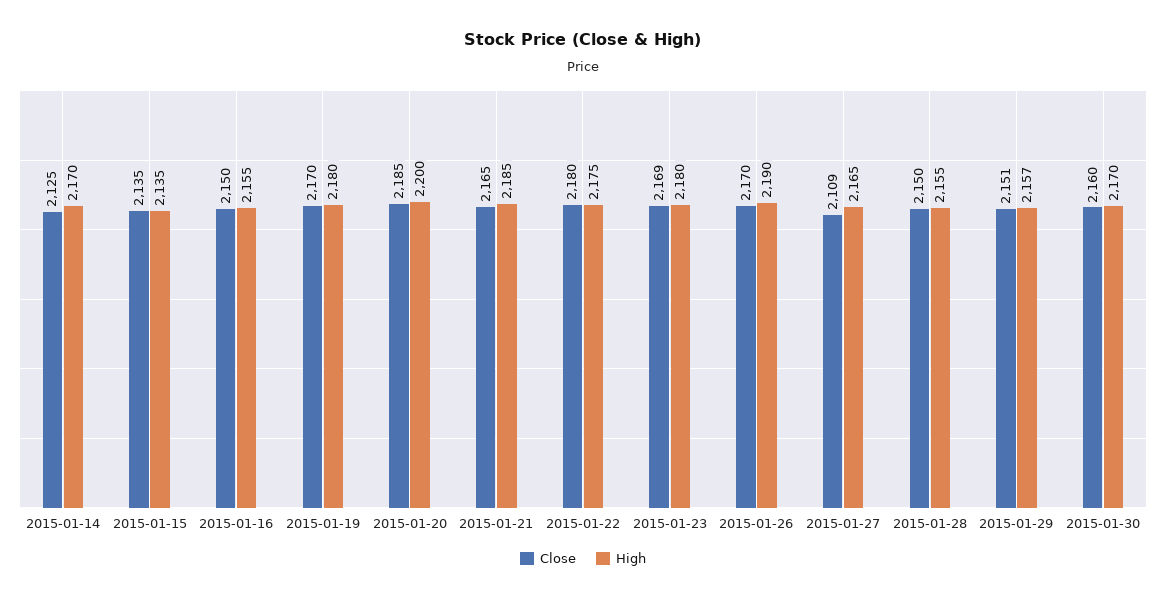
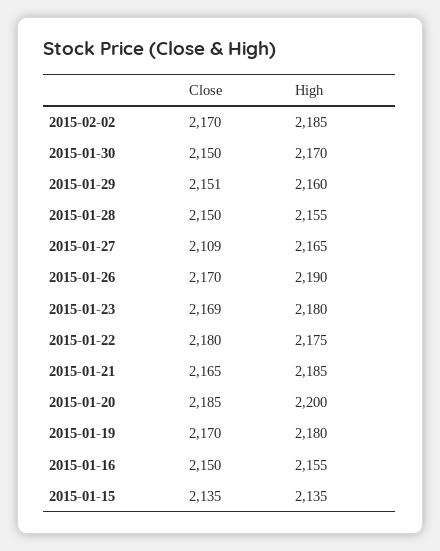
Close, 2015-01-14: 2125 -> none
High, 2015-01-14: 2170 -> none
High, 2015-01-29: 2157 -> 2160
Close, 2015-01-30: 2160 -> 2150
Close, 2015-02-02: none -> 2170
High, 2015-02-02: none -> 2185

